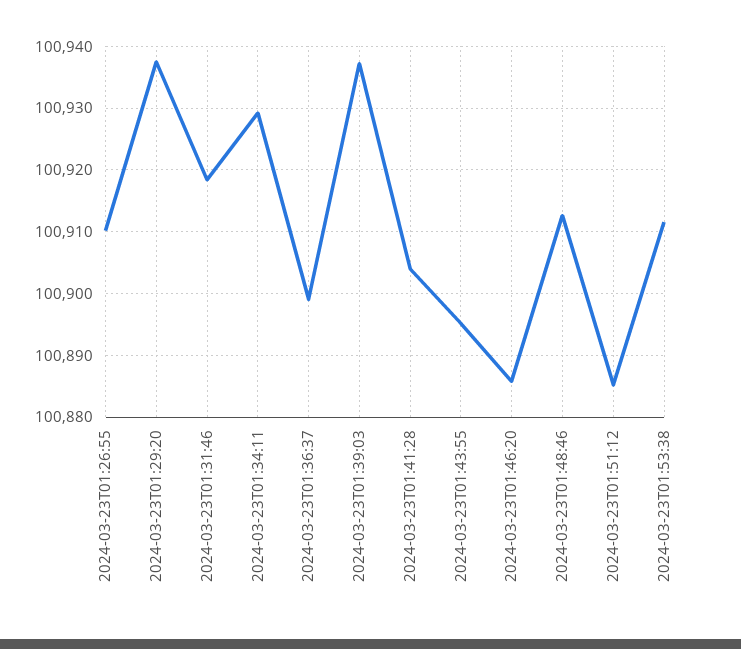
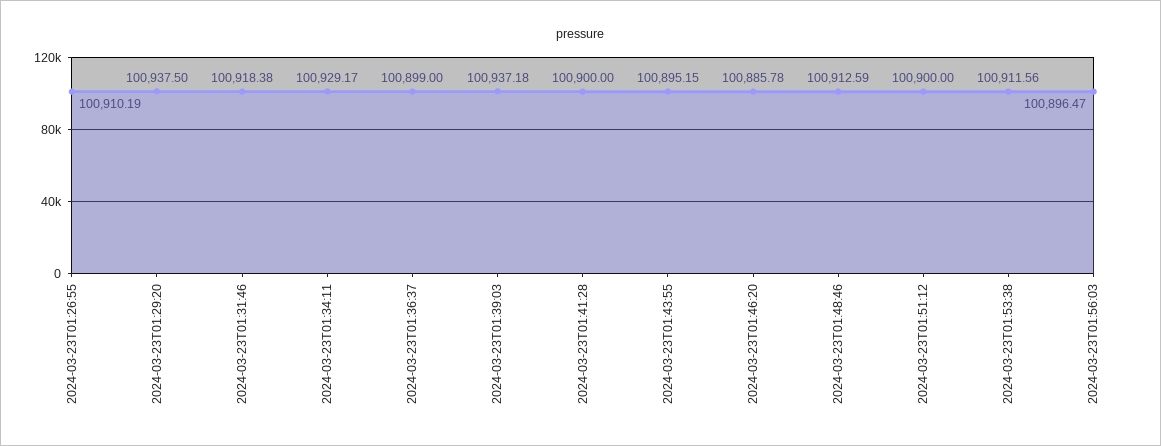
2024-03-23T01:41:28: 100904 -> 100900
2024-03-23T01:51:12: 100885 -> 100900
2024-03-23T01:56:03: none -> 100896.47

